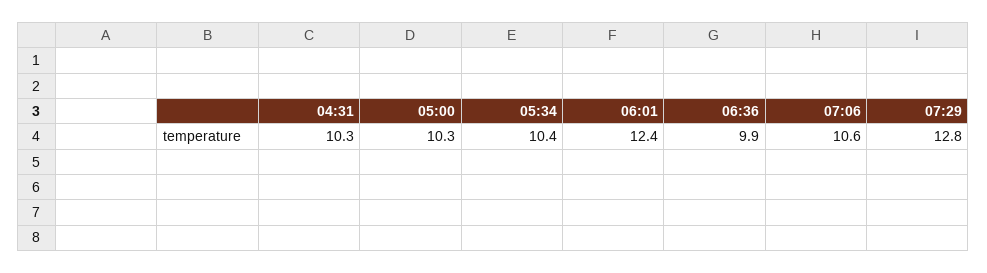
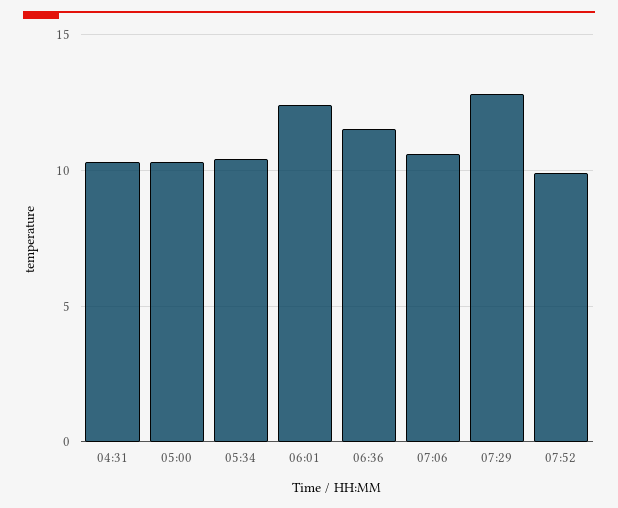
06:36: 9.9 -> 11.5
07:52: none -> 10

